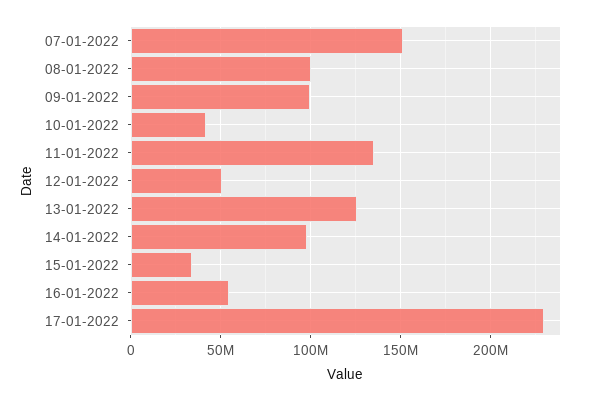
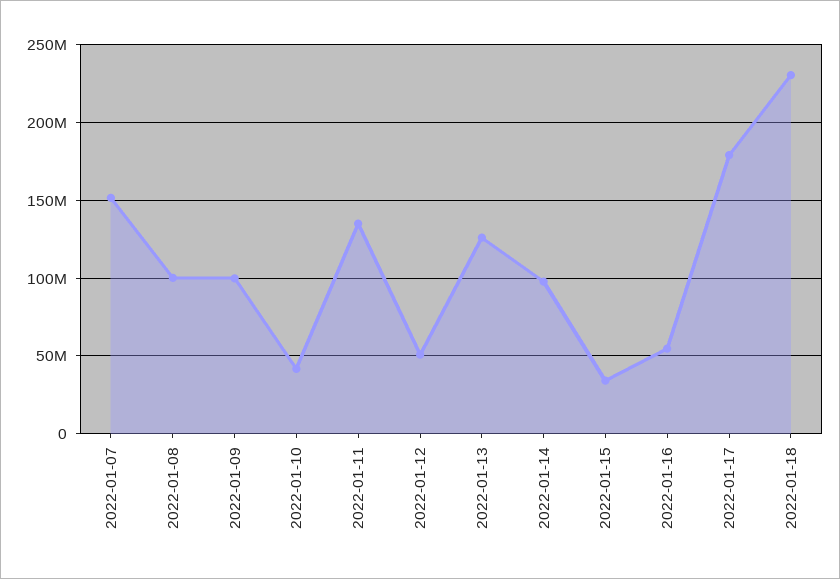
17-01-2022: 230000000 -> 180000000
2022-01-18: none -> 230000000

